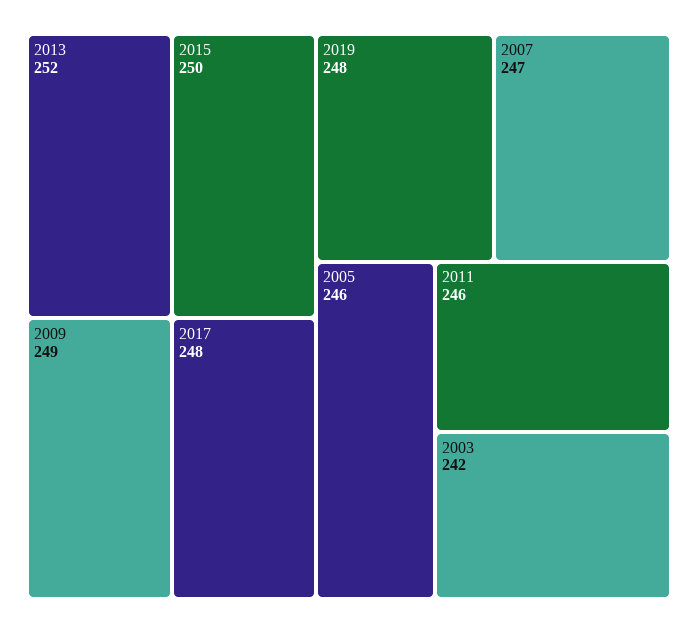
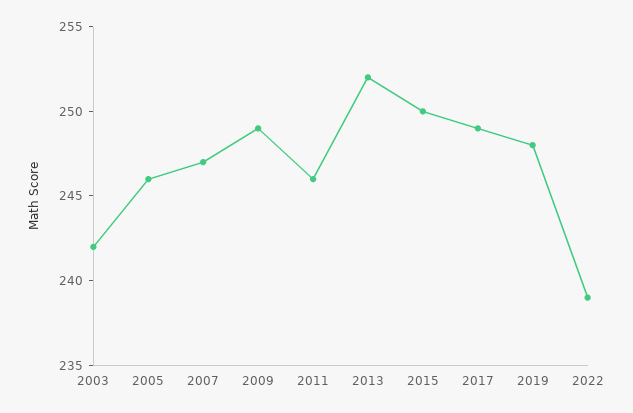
2017: 248 -> 249
2022: none -> 239

